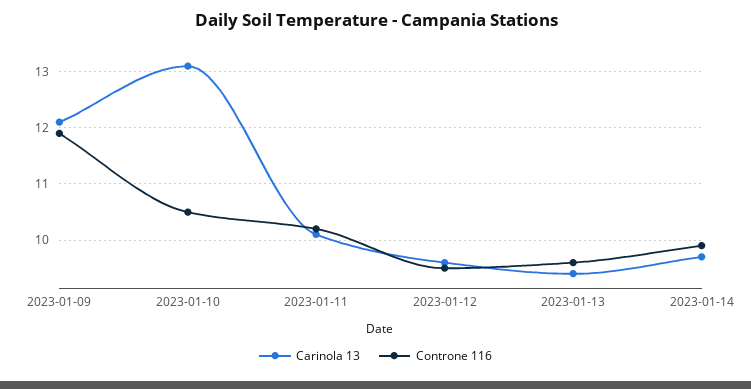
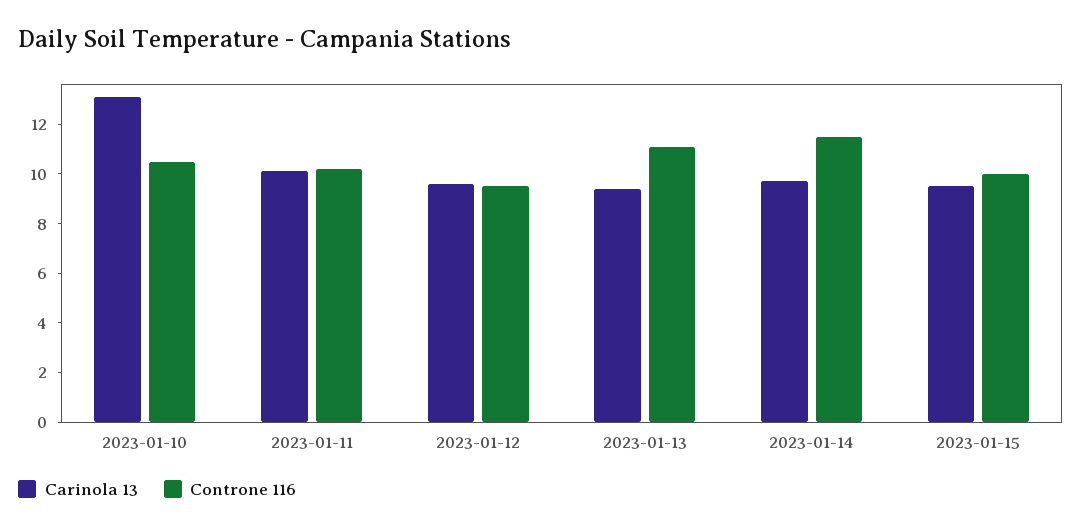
Carinola 13, 2023-01-09: 12 -> none
Controne 116, 2023-01-09: 12 -> none
Controne 116, 2023-01-13: 9.5 -> 11
Controne 116, 2023-01-14: 10 -> 11.5
Carinola 13, 2023-01-15: none -> 9.5
Controne 116, 2023-01-15: none -> 10

